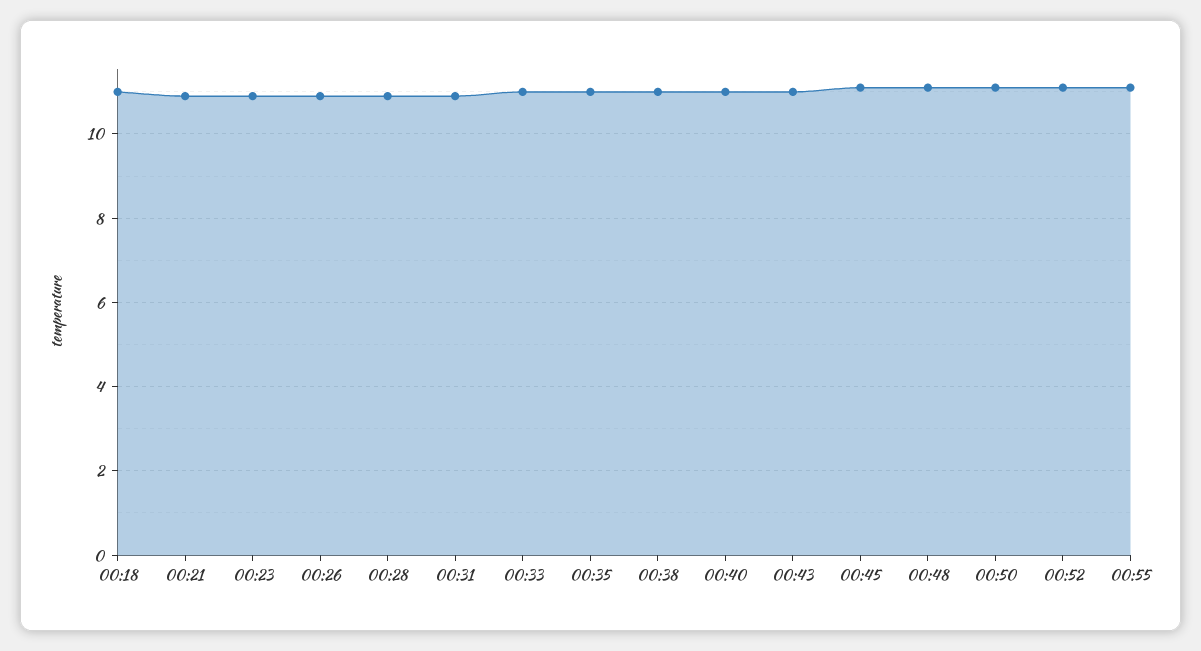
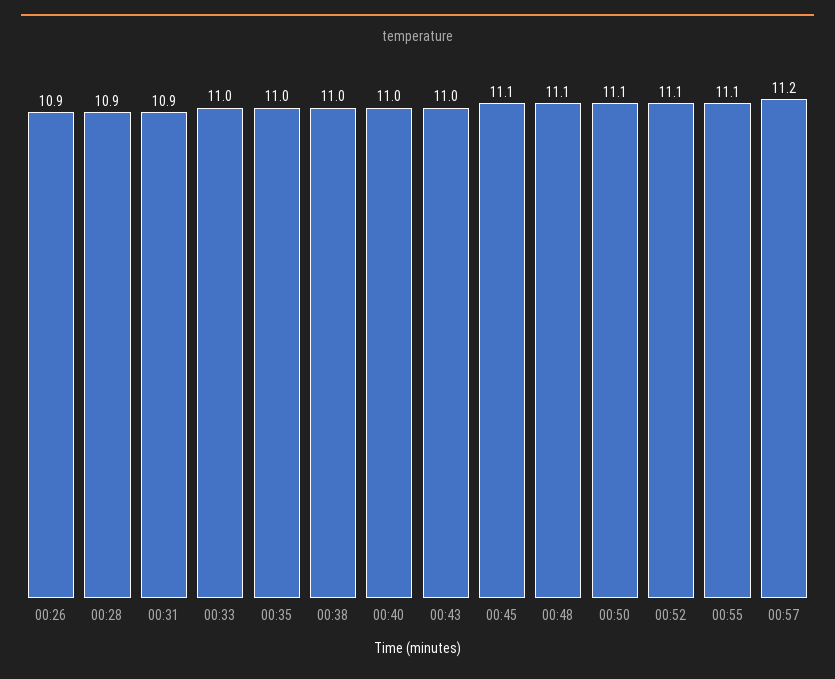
00:18: 11 -> none
00:21: 11 -> none
00:23: 11 -> none
00:57: none -> 11.2

